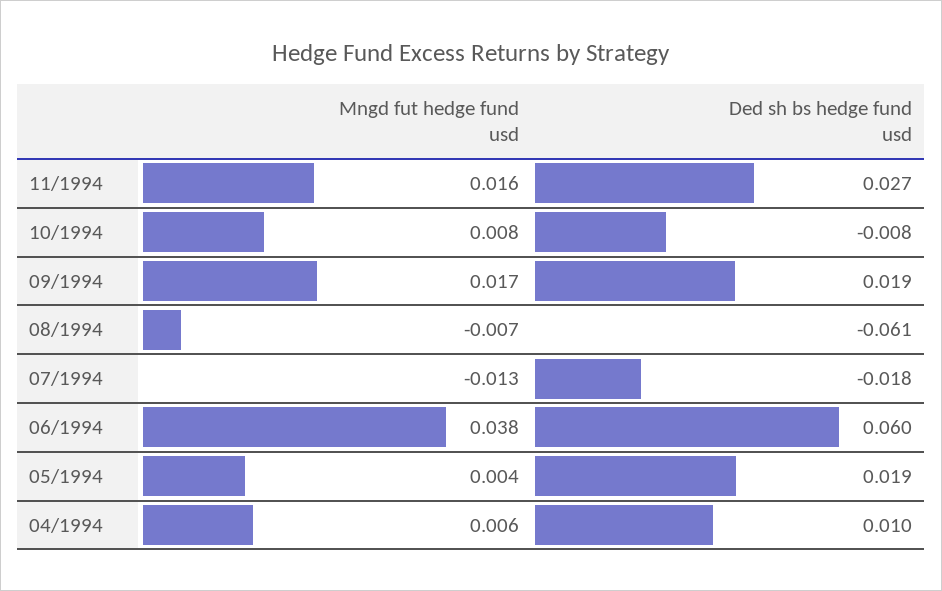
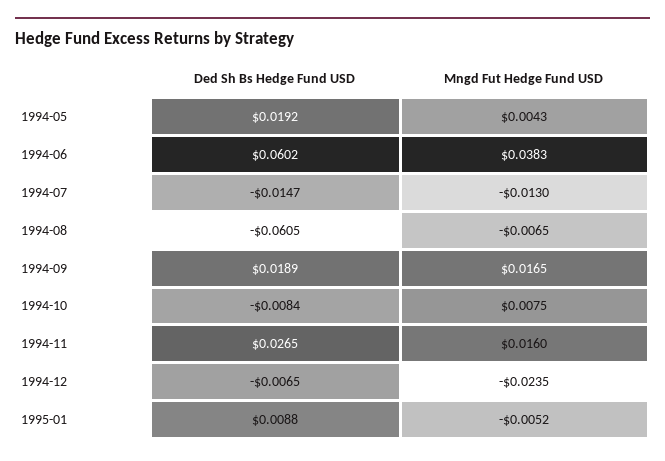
Ded sh bs hedge fund usd, 07/1994: -0.018 -> -0.0147
Mngd fut hedge fund usd, 04/1994: 0.006 -> none
Ded sh bs hedge fund usd, 04/1994: 0.01 -> none
Ded sh bs hedge fund usd, 1994-12: none -> -0.0065
Mngd fut hedge fund usd, 1994-12: none -> -0.0235
Ded sh bs hedge fund usd, 1995-01: none -> 0.0088
Mngd fut hedge fund usd, 1995-01: none -> -0.0052

